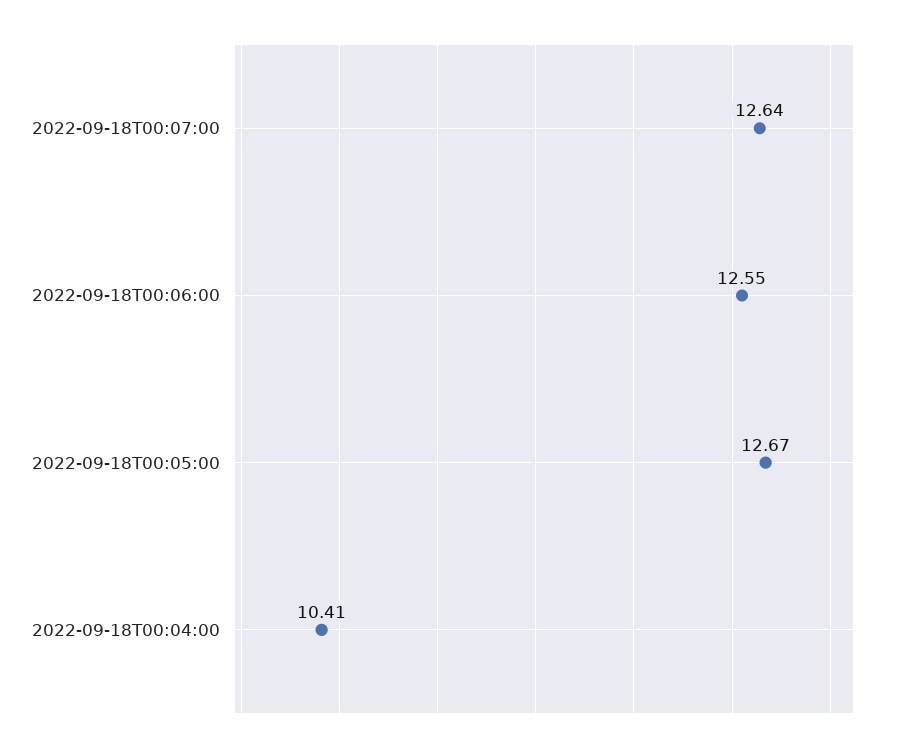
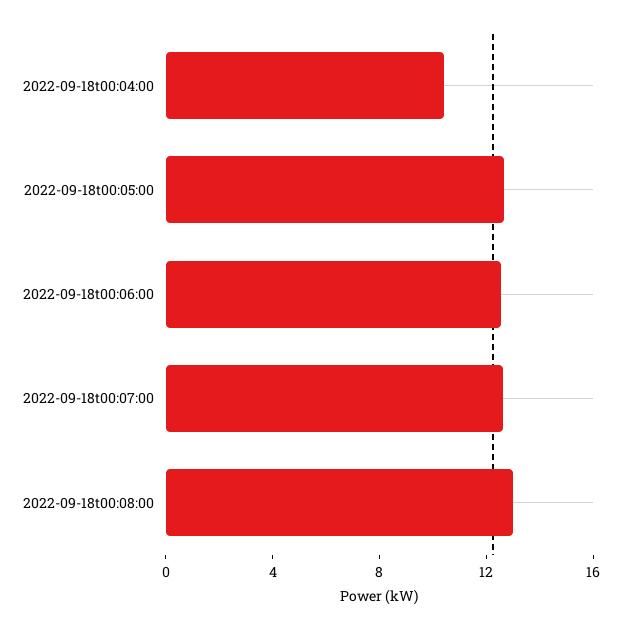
2022-09-18t00:08:00: none -> 13

